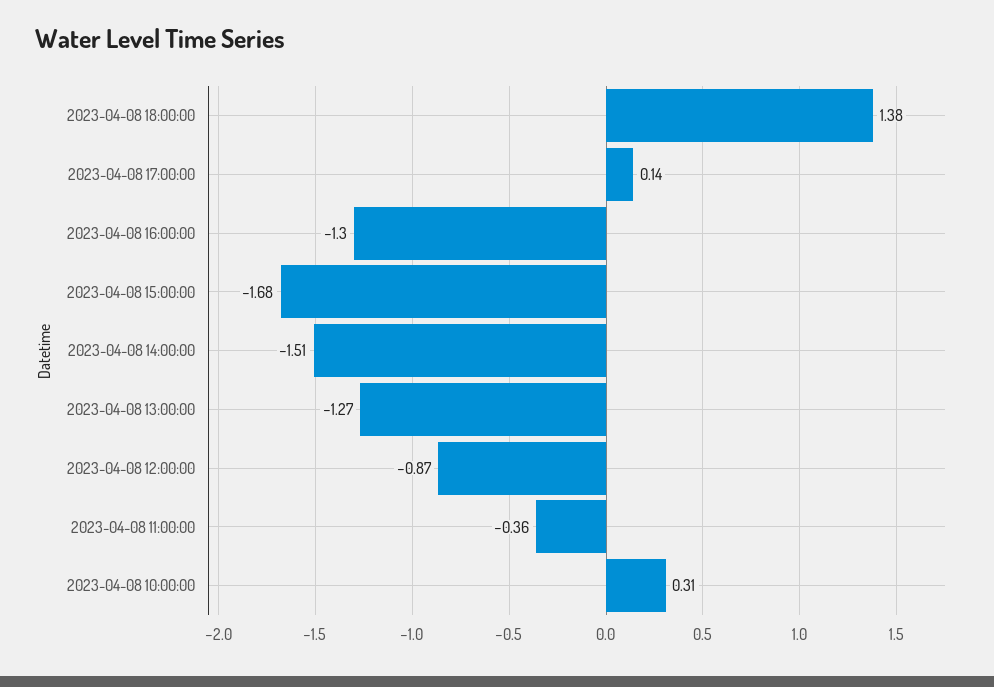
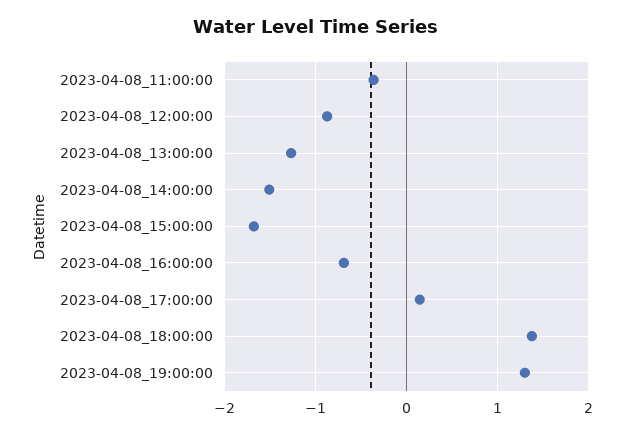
2023-04-08 16:00:00: -1.3 -> -0.7
2023-04-08 10:00:00: 0.31 -> none
2023-04-08_19:00:00: none -> 1.3

